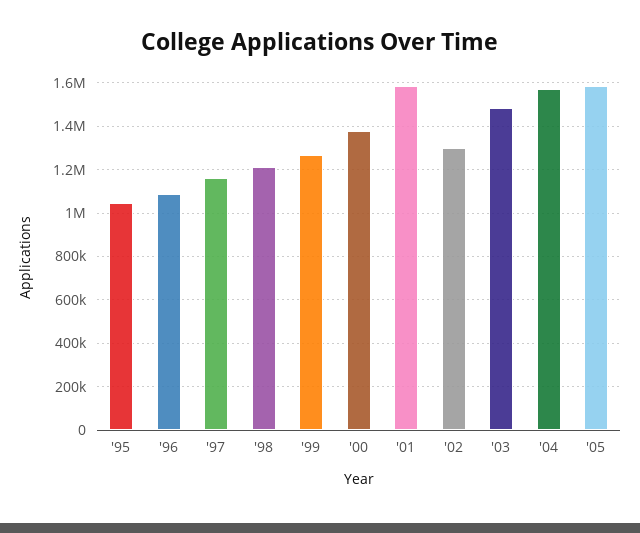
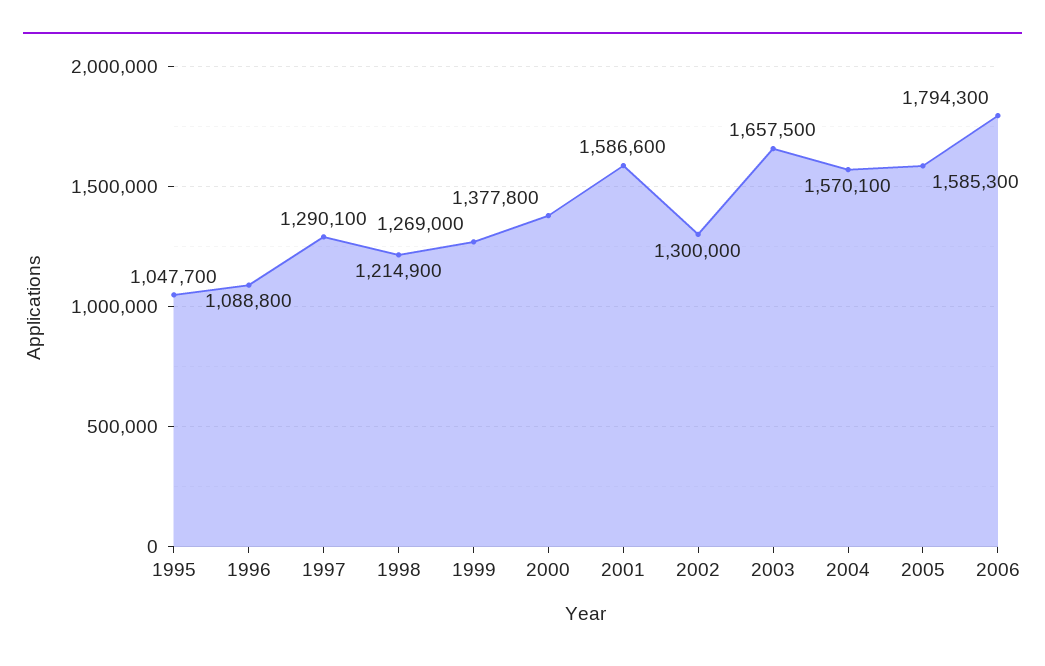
'97: 1150000 -> 1290100
'03: 1500000 -> 1657500
2006: none -> 1794300

